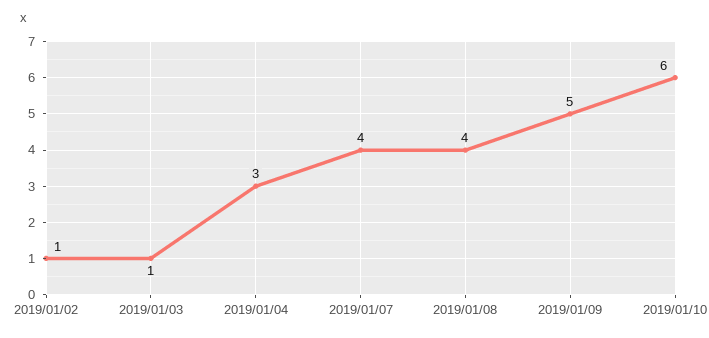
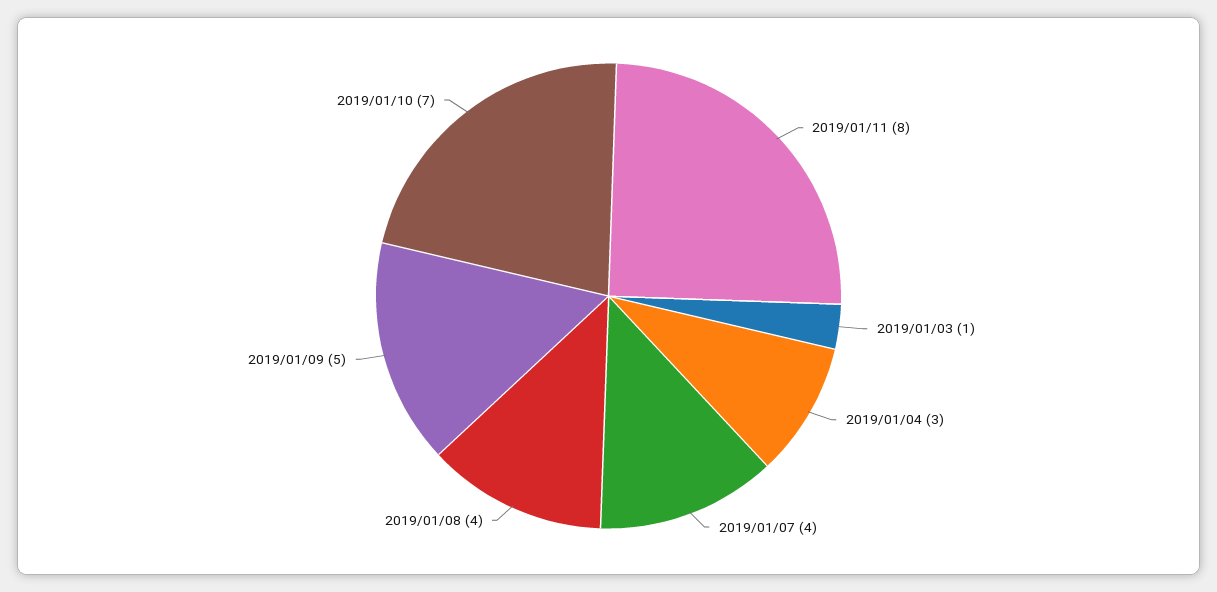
2019/01/02: 1 -> none
2019/01/10: 6 -> 7
2019/01/11: none -> 8

